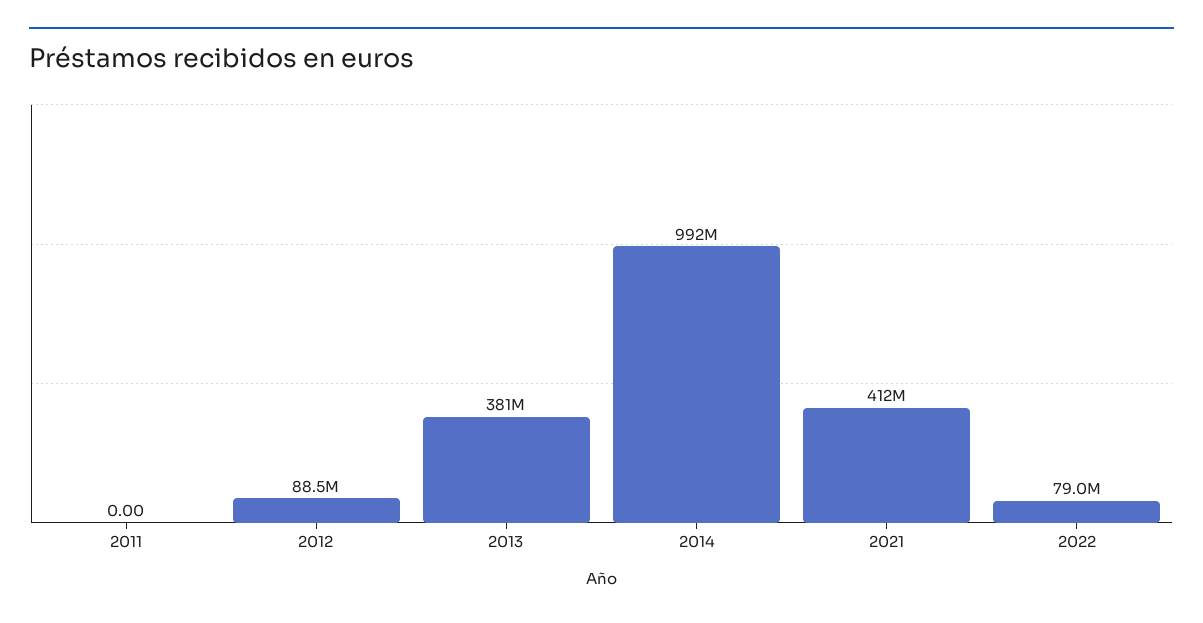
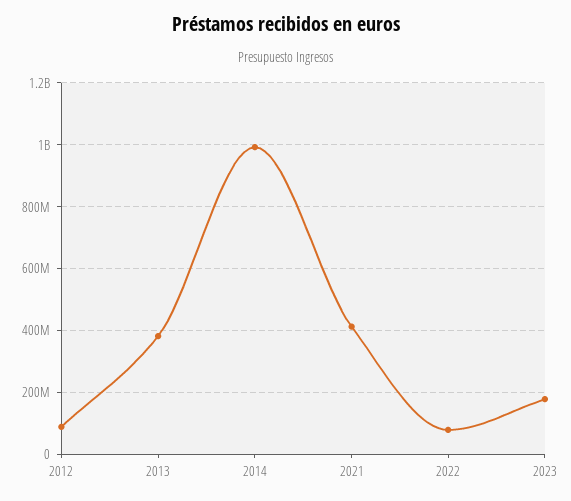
2011: 0 -> none
2023: none -> 180000000

